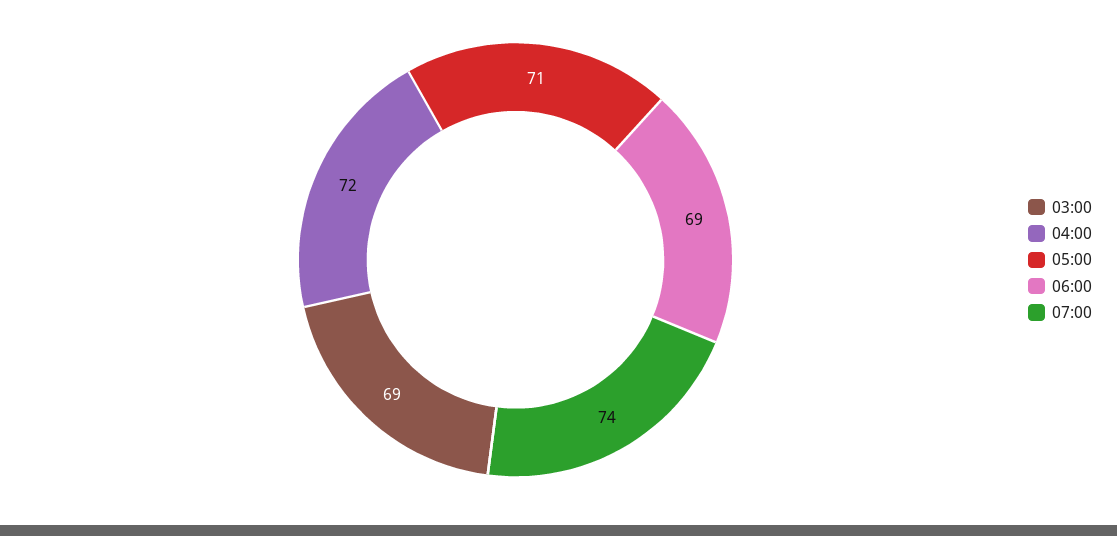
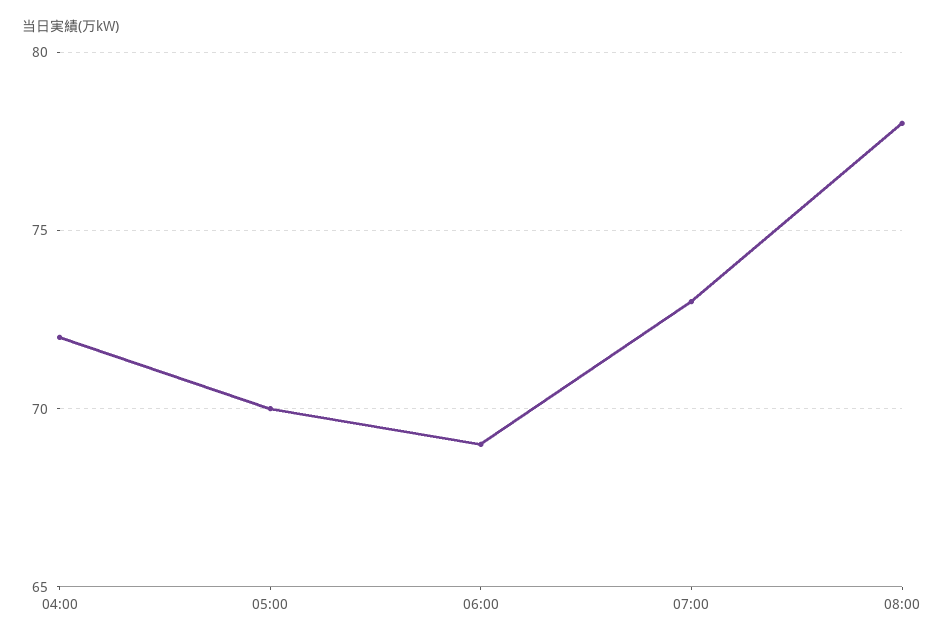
03:00: 69 -> none
05:00: 71 -> 70
07:00: 74 -> 73
08:00: none -> 78

